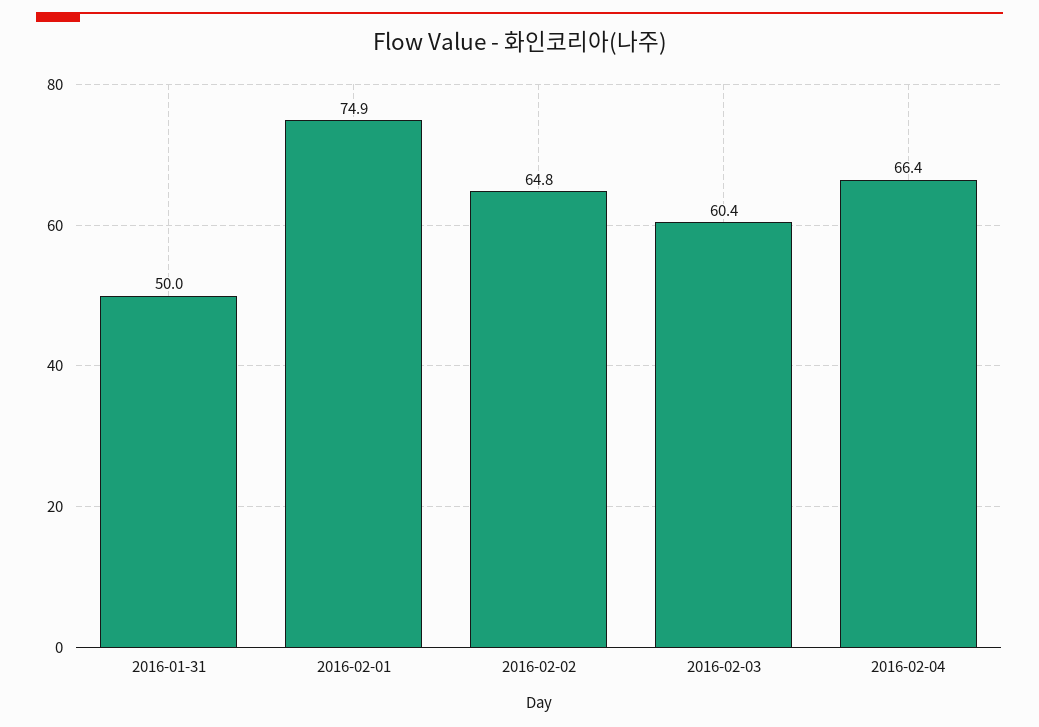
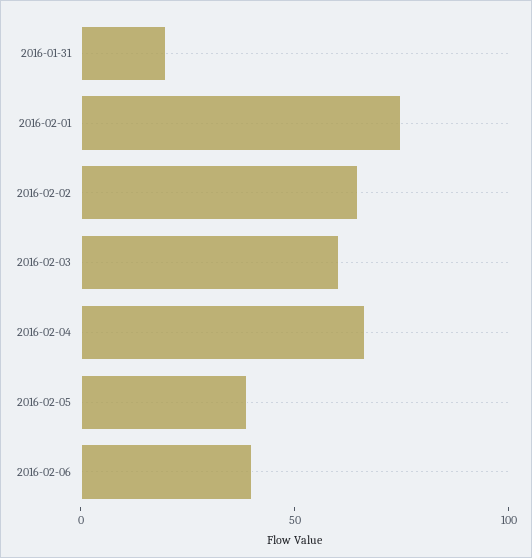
2016-01-31: 50 -> 20
2016-02-05: none -> 40
2016-02-06: none -> 40

